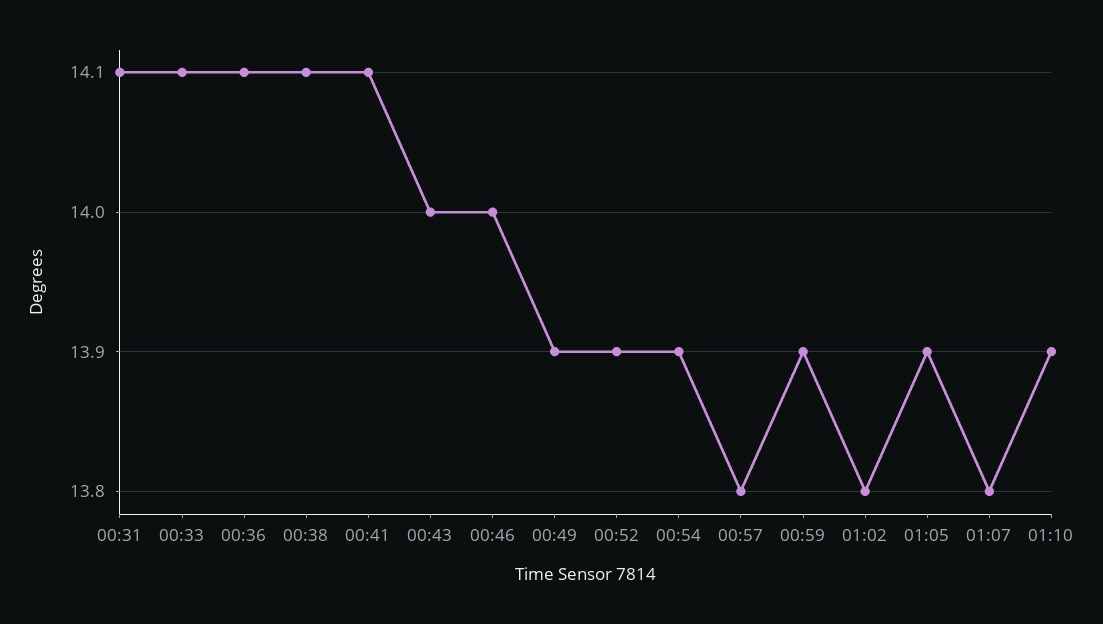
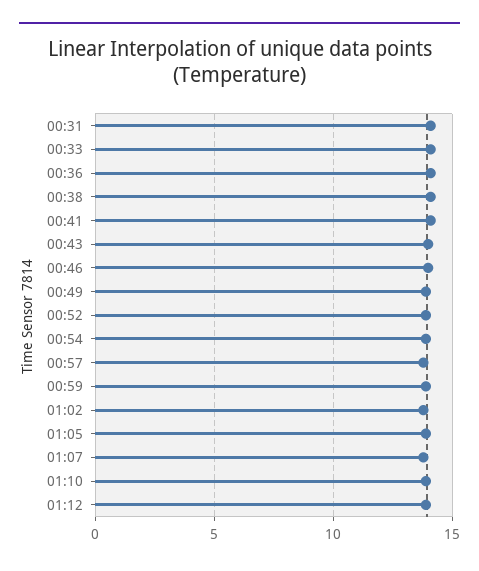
01:12: none -> 14

